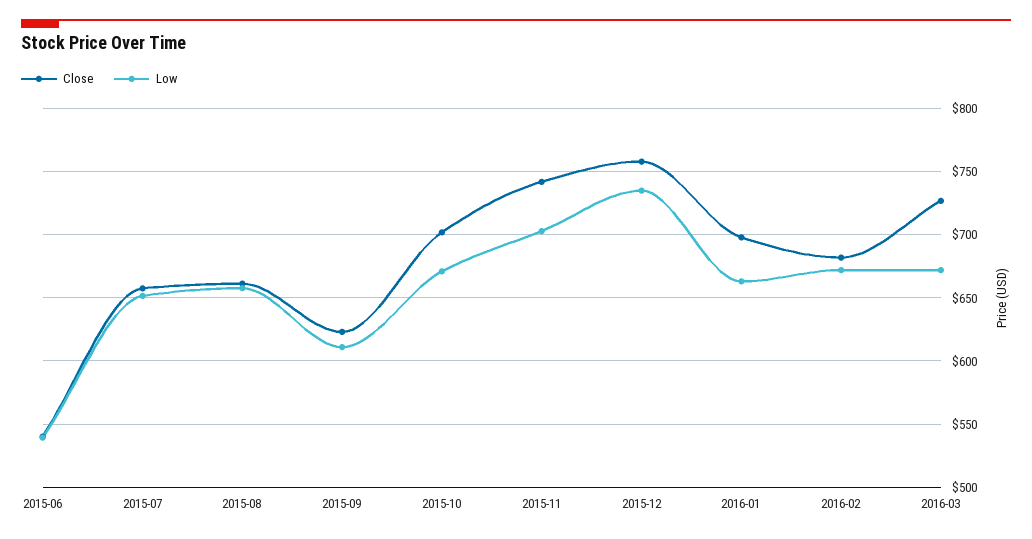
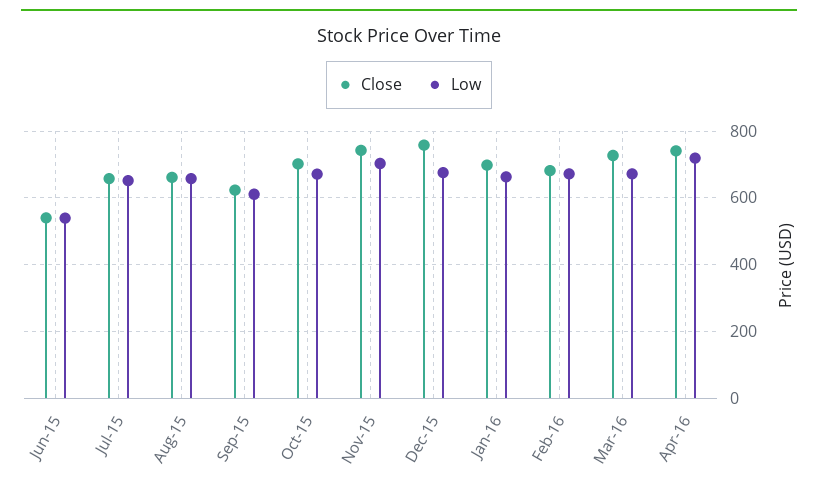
Low, 2015-12: 735 -> 680
Close, Apr-16: none -> 740
Low, Apr-16: none -> 720

